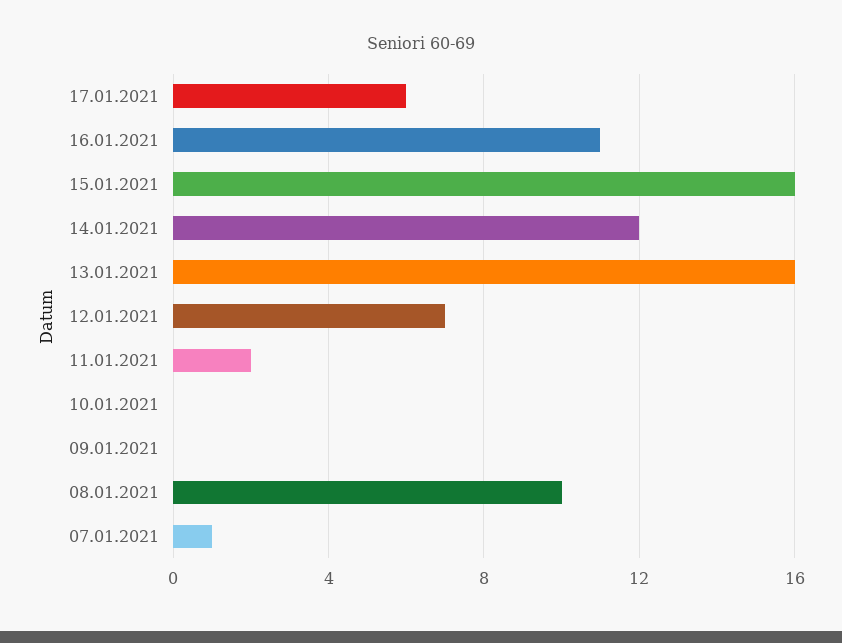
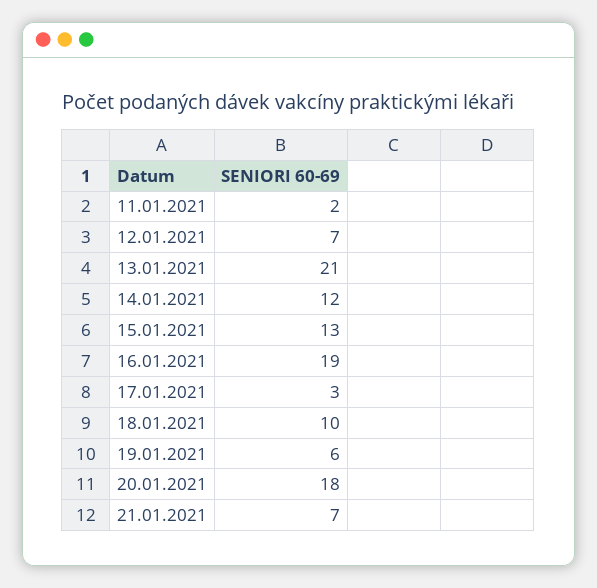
17.01.2021: 6 -> 3
16.01.2021: 11 -> 19
15.01.2021: 16 -> 13
13.01.2021: 16 -> 21
10.01.2021: 0 -> none
09.01.2021: 0 -> none
08.01.2021: 10 -> none
07.01.2021: 1 -> none
18.01.2021: none -> 10
19.01.2021: none -> 6
20.01.2021: none -> 18
21.01.2021: none -> 7

